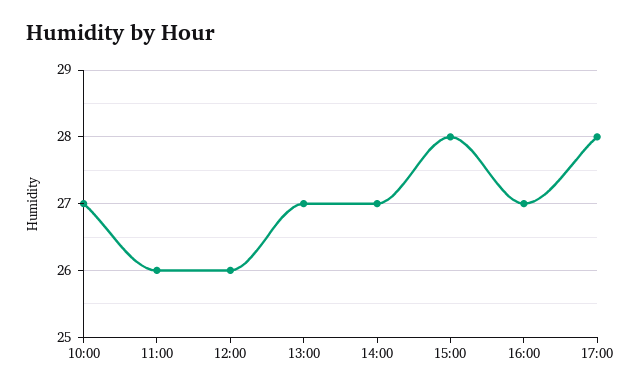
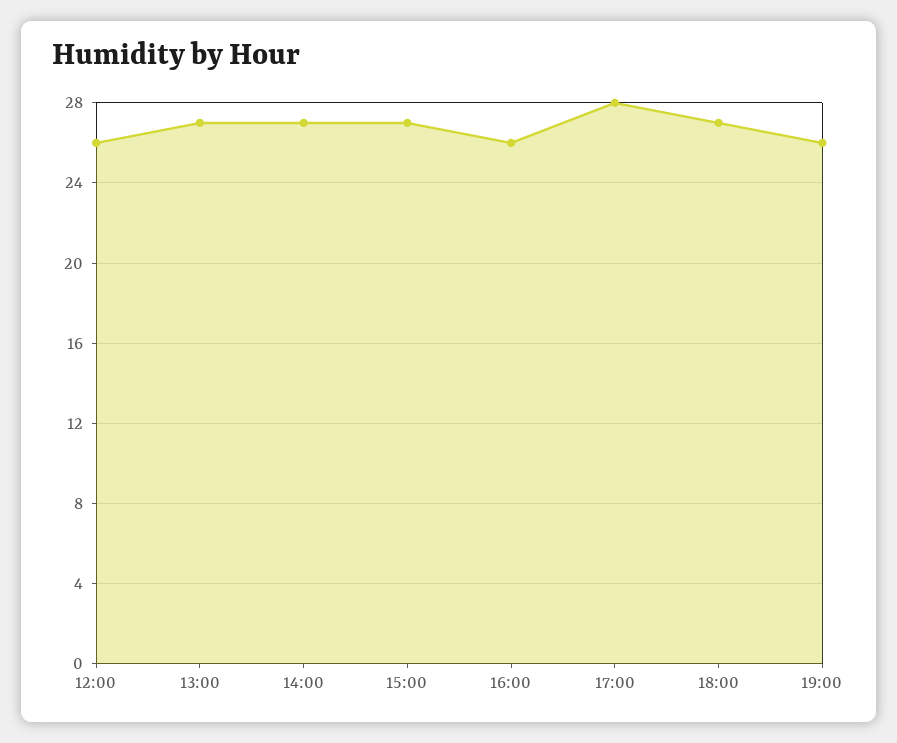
10:00: 27 -> none
11:00: 26 -> none
15:00: 28 -> 27
16:00: 27 -> 26
18:00: none -> 27
19:00: none -> 26

